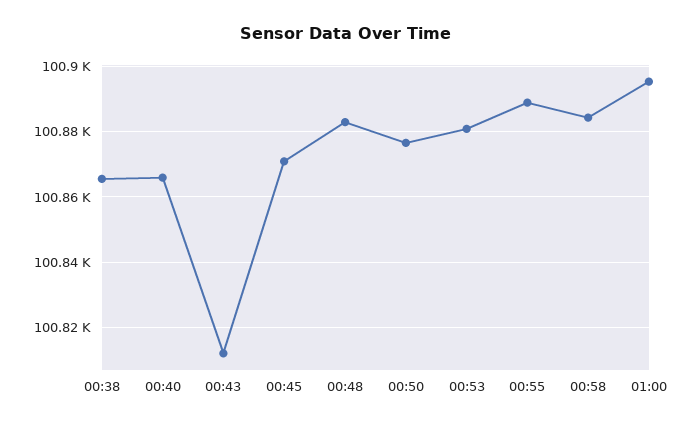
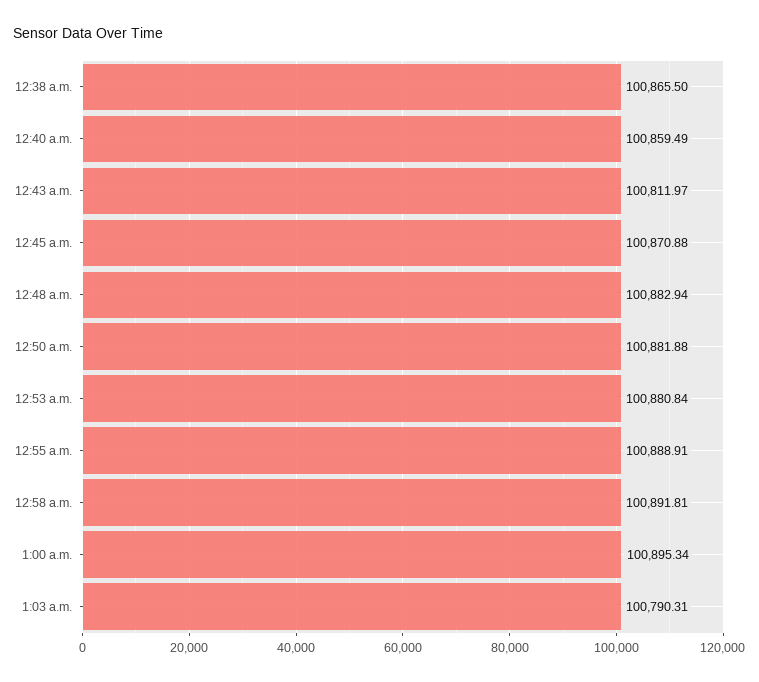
00:40: 100866 -> 100859.49
00:50: 100876 -> 100881.88
00:58: 100884 -> 100891.81
1:03 a.m.: none -> 100790.31

